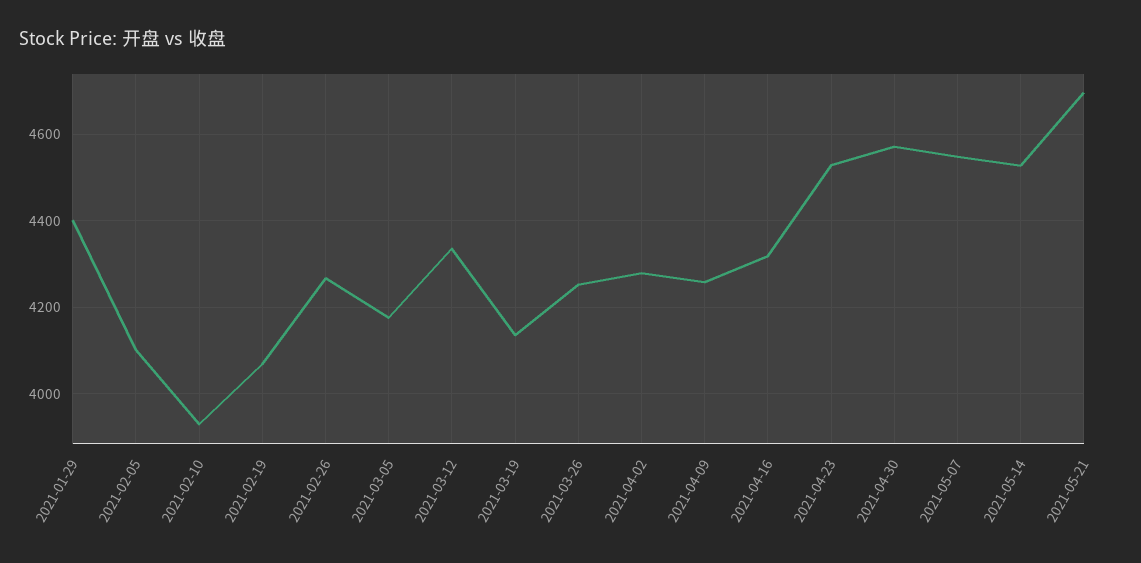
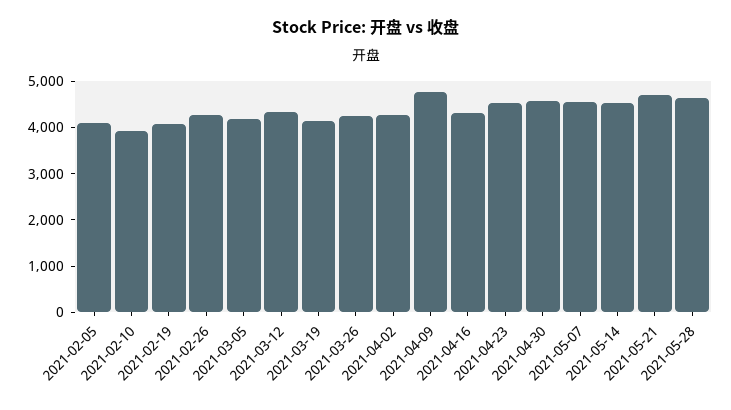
2021-01-29: 4400 -> none
2021-04-09: 4260 -> 4800
2021-05-28: none -> 4600

